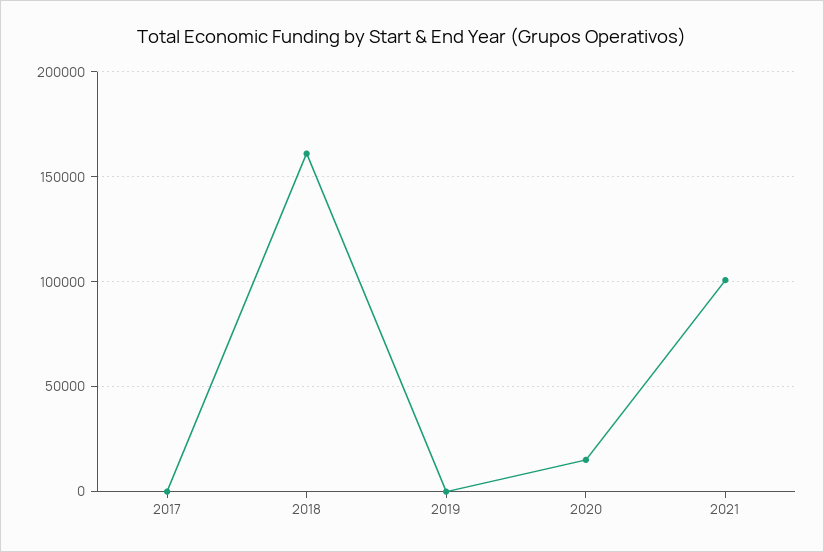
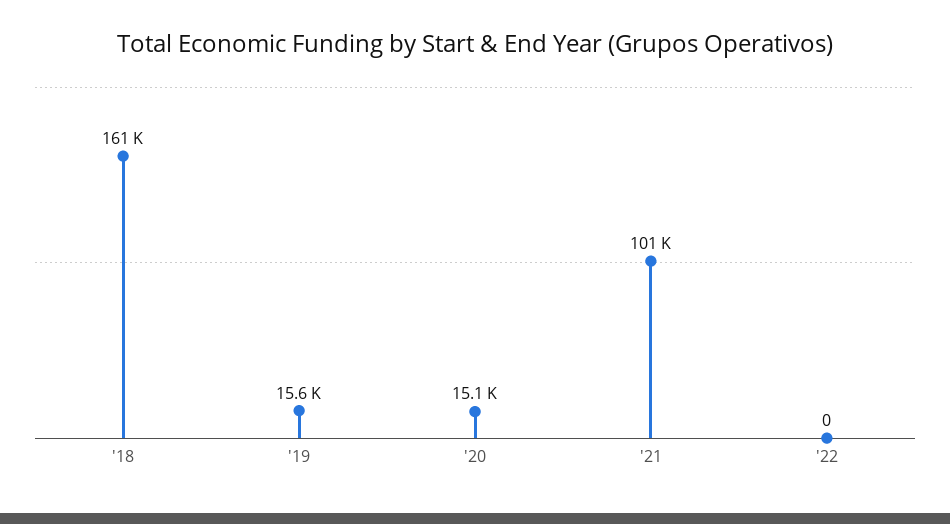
2017: 0 -> none
2019: 0 -> 15600
'22: none -> 0

